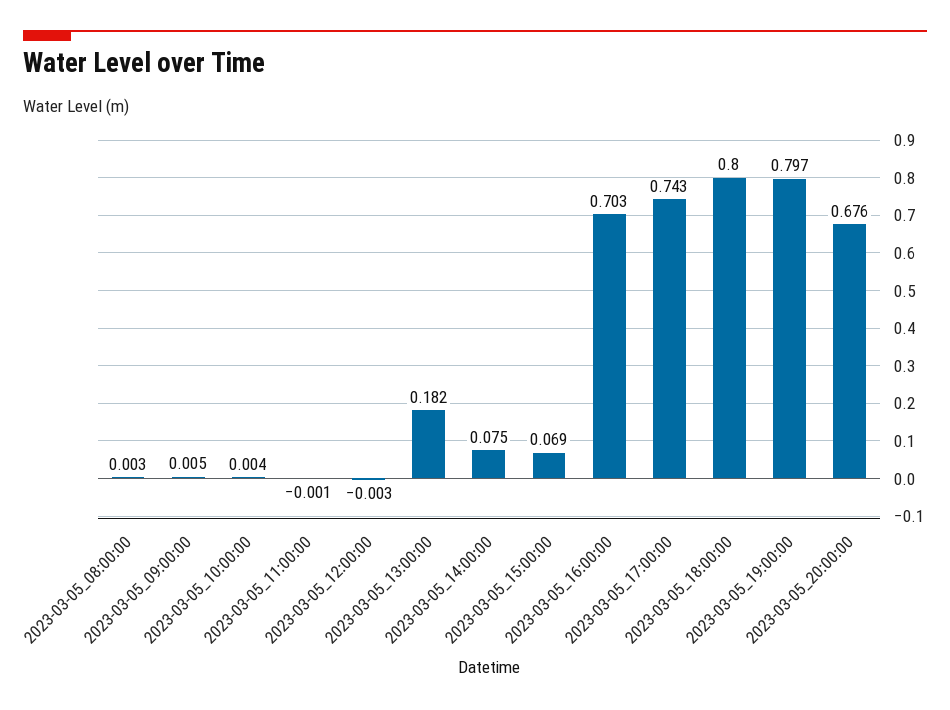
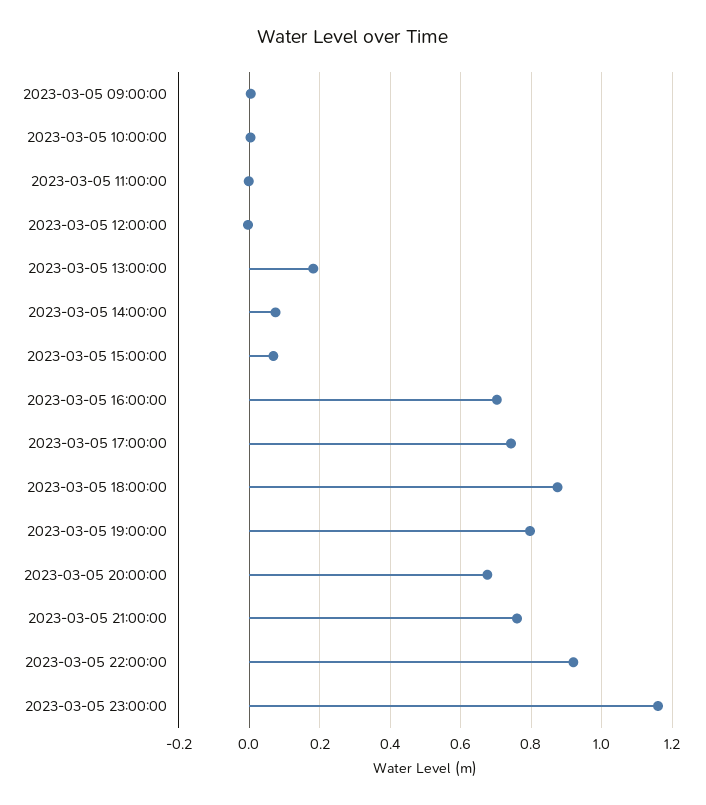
2023-03-05_08:00:00: 0.003 -> none
2023-03-05_18:00:00: 0.8 -> 0.88
2023-03-05 21:00:00: none -> 0.76
2023-03-05 22:00:00: none -> 0.92
2023-03-05 23:00:00: none -> 1.16

